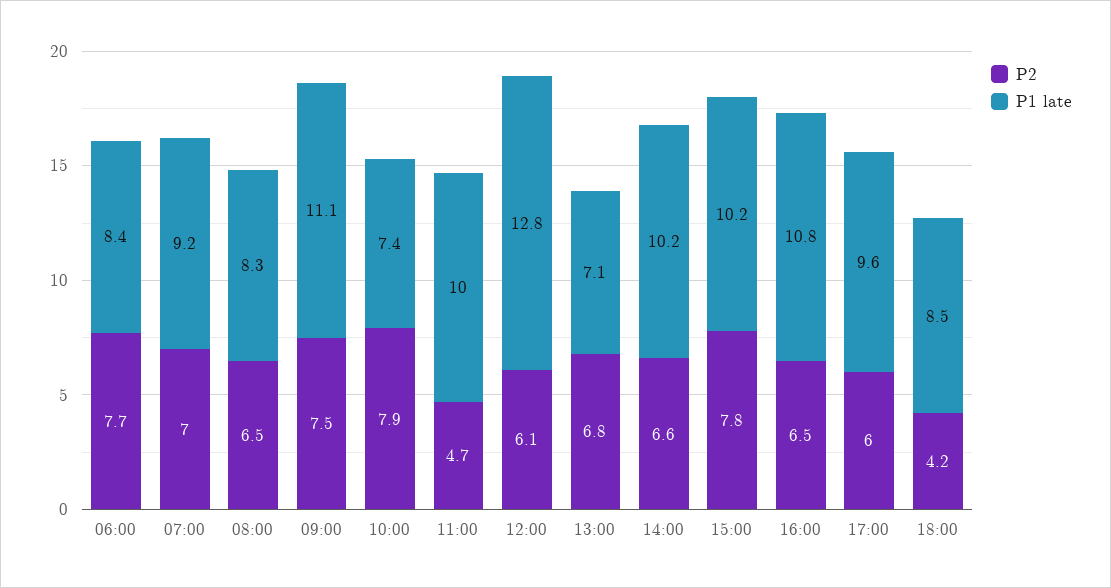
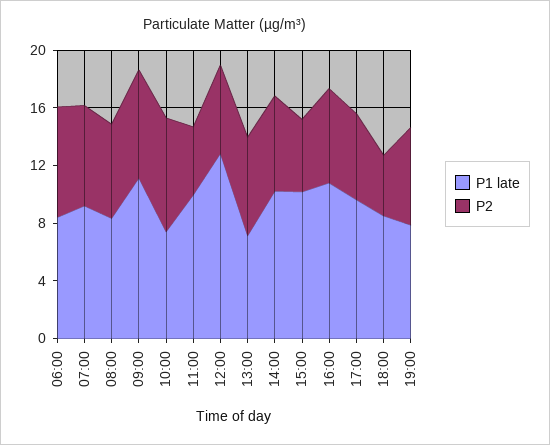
P2, 15:00: 7.8 -> 5
P1 late, 19:00: none -> 8
P2, 19:00: none -> 7

